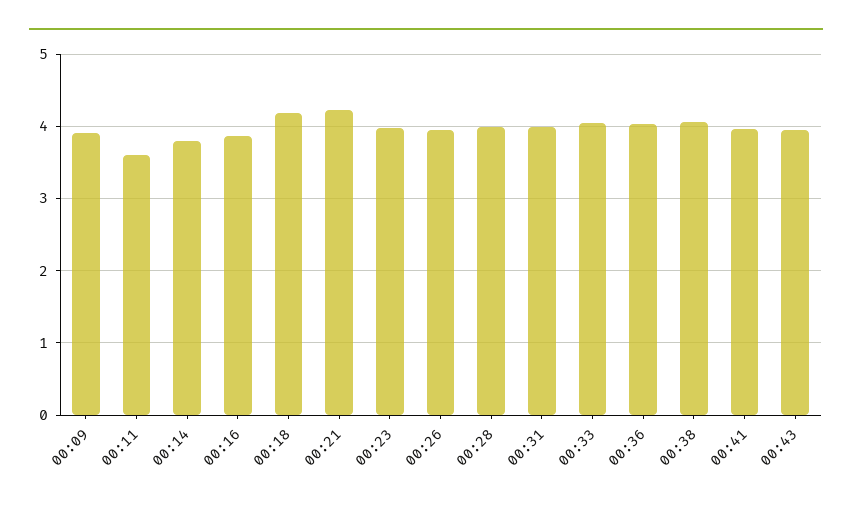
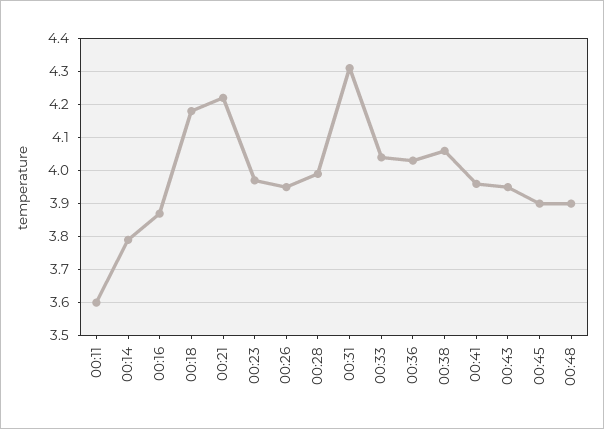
00:09: 3.9 -> none
00:31: 4 -> 4.3
00:45: none -> 3.9
00:48: none -> 3.9

